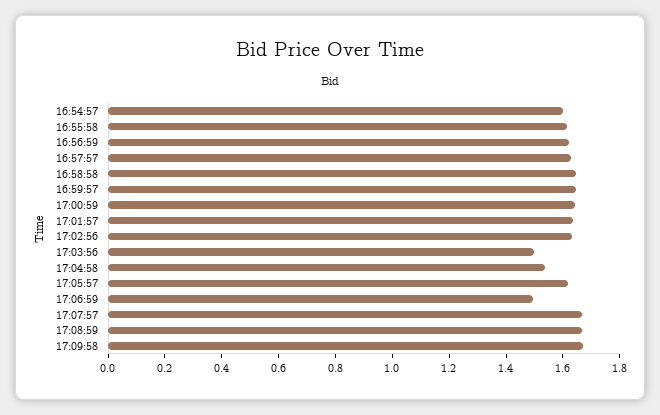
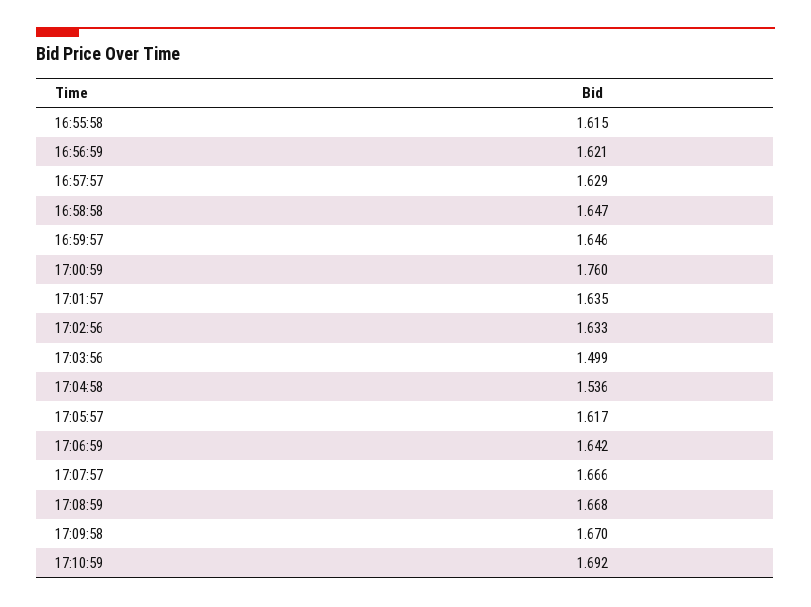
16:54:57: 1.6 -> none
17:00:59: 1.65 -> 1.76
17:06:59: 1.5 -> 1.642
17:10:59: none -> 1.692

